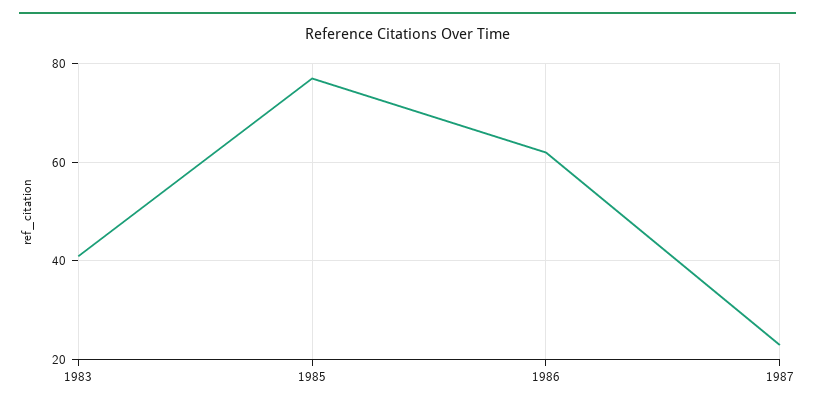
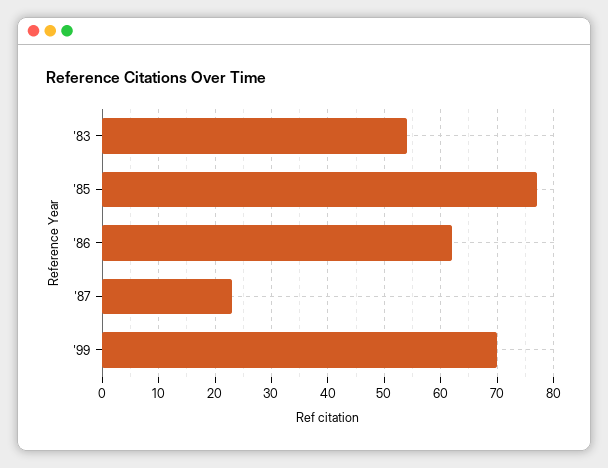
1983: 40 -> 55
'99: none -> 70

